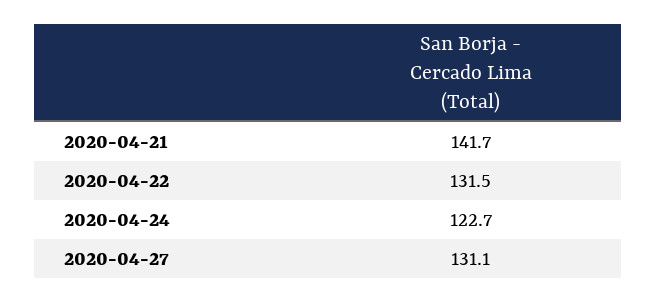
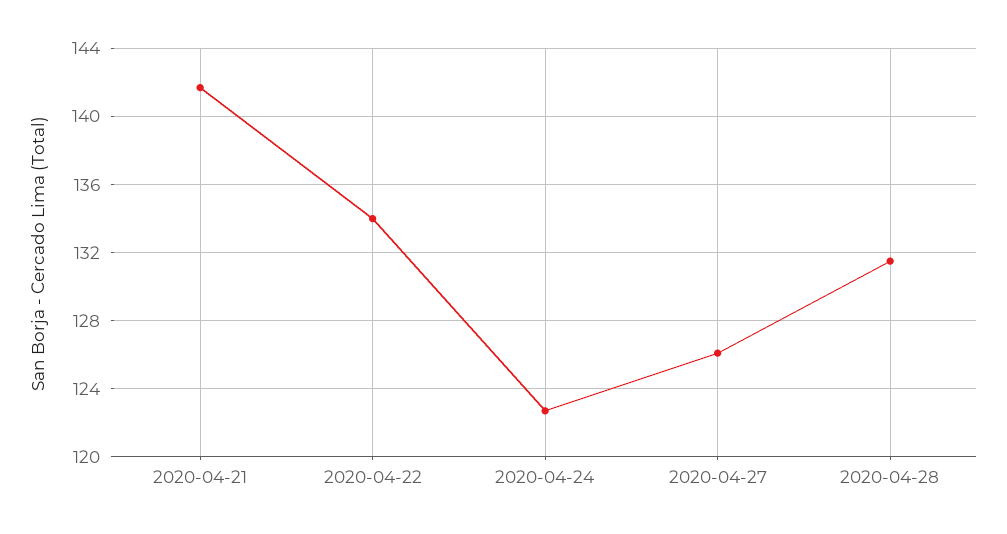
2020-04-22: 131.5 -> 134
2020-04-27: 131.1 -> 126
2020-04-28: none -> 131.5

